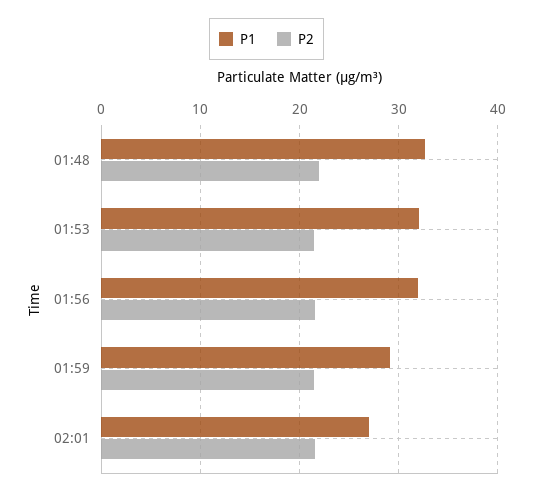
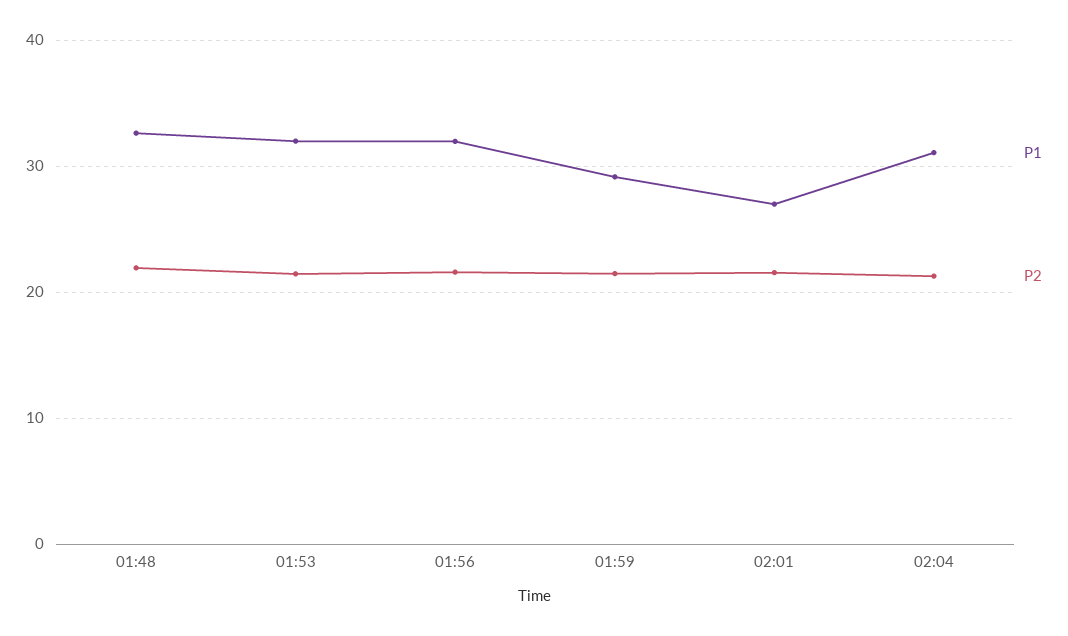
P1, 02:04: none -> 31
P2, 02:04: none -> 21

